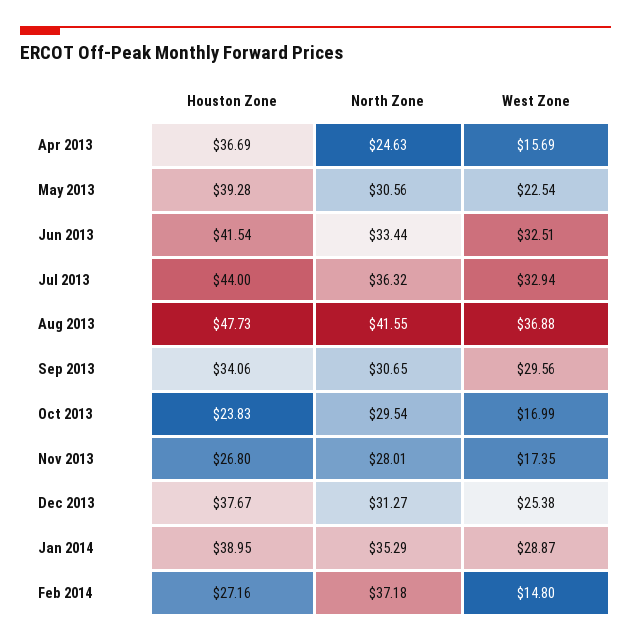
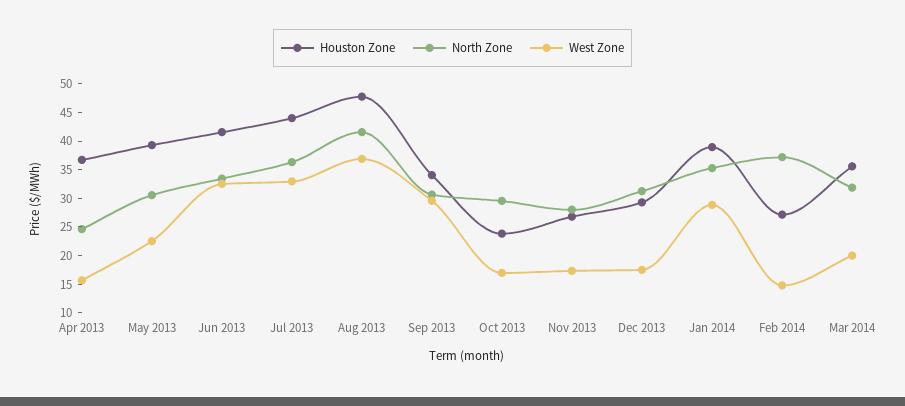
Houston Zone, Dec 2013: 37.67 -> 30
West Zone, Dec 2013: 25.38 -> 17.5
Houston Zone, Mar 2014: none -> 35
North Zone, Mar 2014: none -> 32.5
West Zone, Mar 2014: none -> 20

